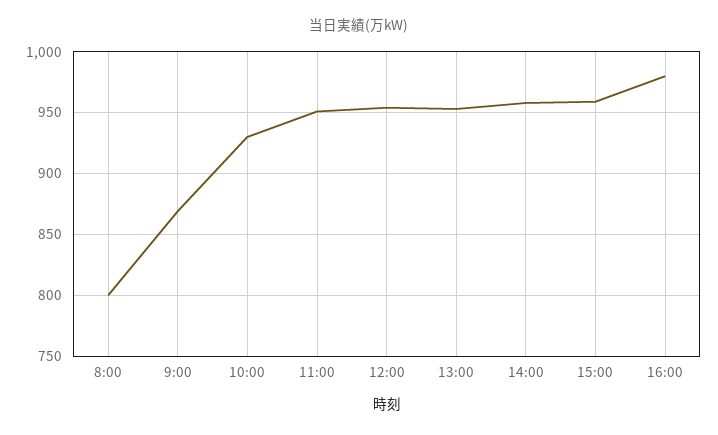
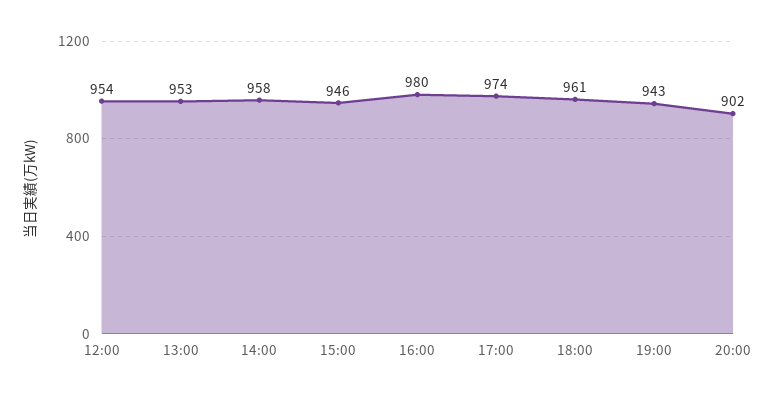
8:00: 800 -> none
9:00: 870 -> none
10:00: 930 -> none
11:00: 950 -> none
15:00: 960 -> 946
17:00: none -> 974
18:00: none -> 961
19:00: none -> 943
20:00: none -> 902

